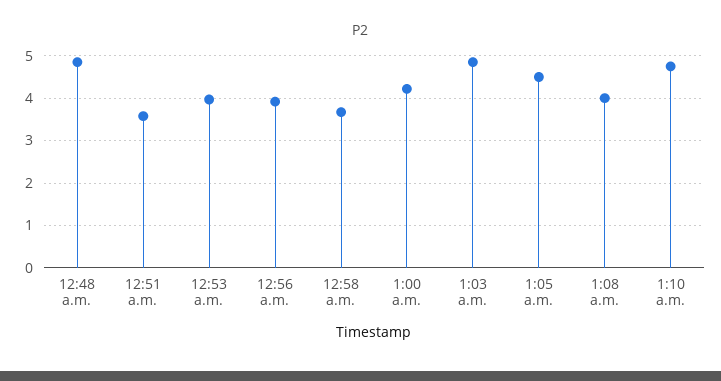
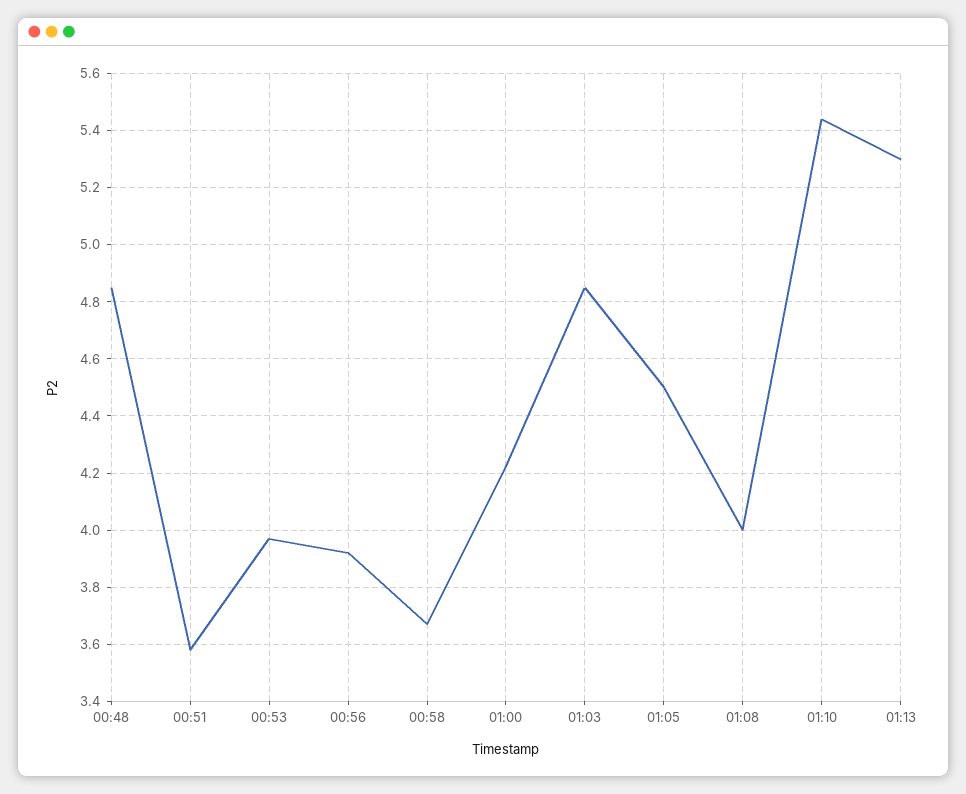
1:10 a.m.: 4.8 -> 5.45
01:13: none -> 5.3

